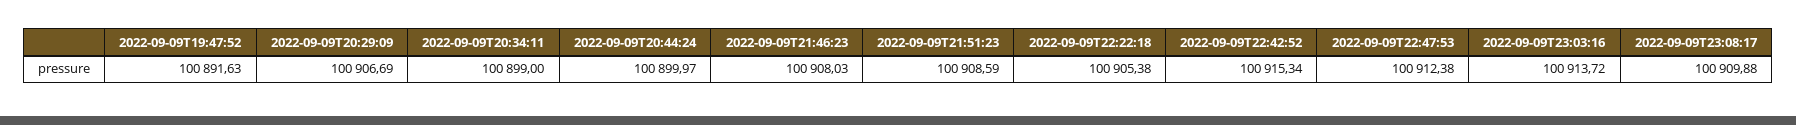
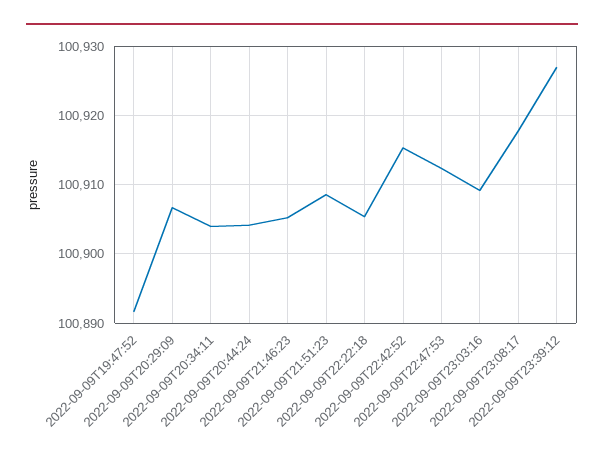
2022-09-09T20:34:11: 100899 -> 100904
2022-09-09T20:44:24: 100899.97 -> 100904
2022-09-09T21:46:23: 100908.03 -> 100905
2022-09-09T23:03:16: 100913.72 -> 100909
2022-09-09T23:08:17: 100909.88 -> 100918
2022-09-09T23:39:12: none -> 100927

